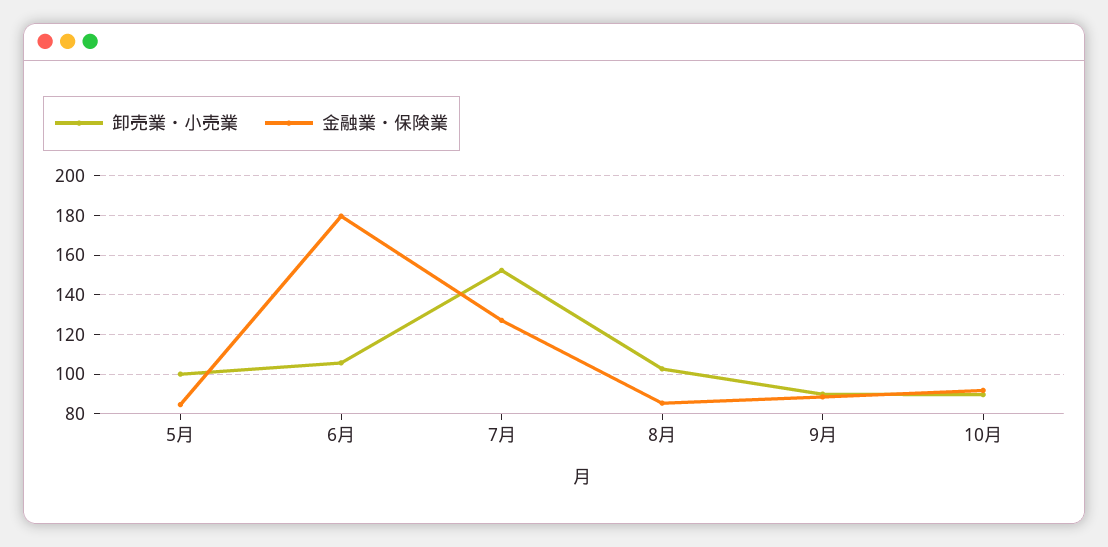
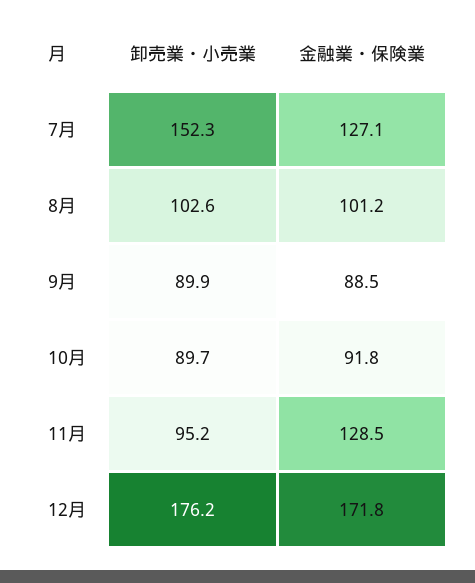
卸売業・小売業, 5月: 100 -> none
金融業・保険業, 5月: 85 -> none
卸売業・小売業, 6月: 105 -> none
金融業・保険業, 6月: 180 -> none
金融業・保険業, 8月: 85 -> 101.2
卸売業・小売業, 11月: none -> 95.2
金融業・保険業, 11月: none -> 128.5
卸売業・小売業, 12月: none -> 176.2
金融業・保険業, 12月: none -> 171.8

